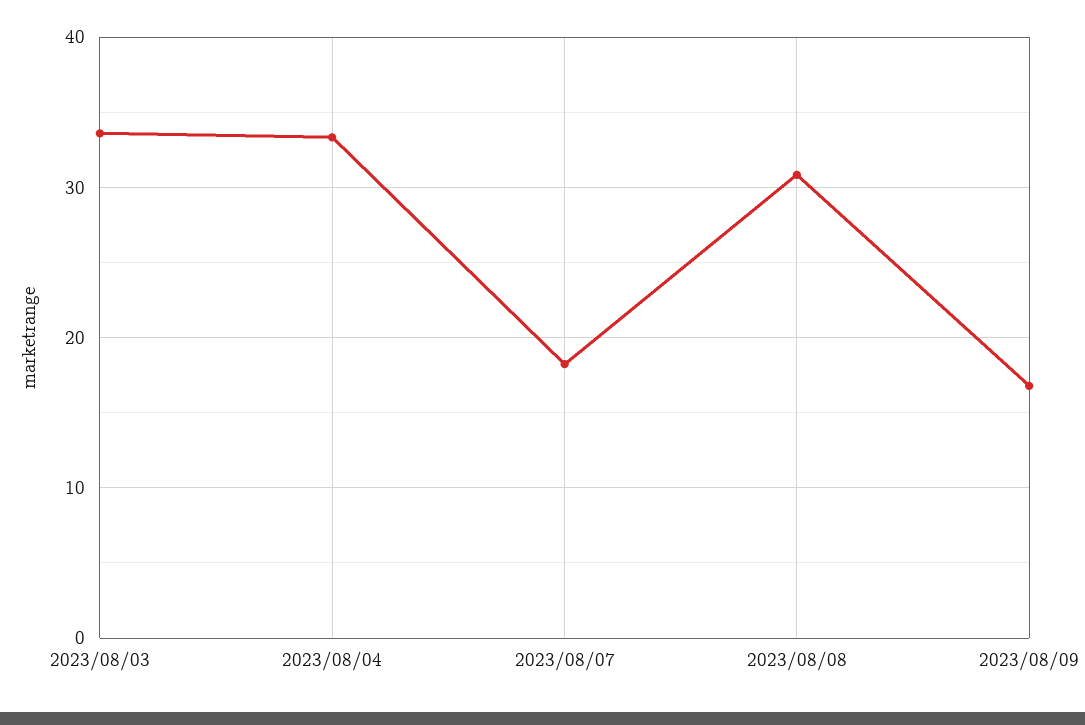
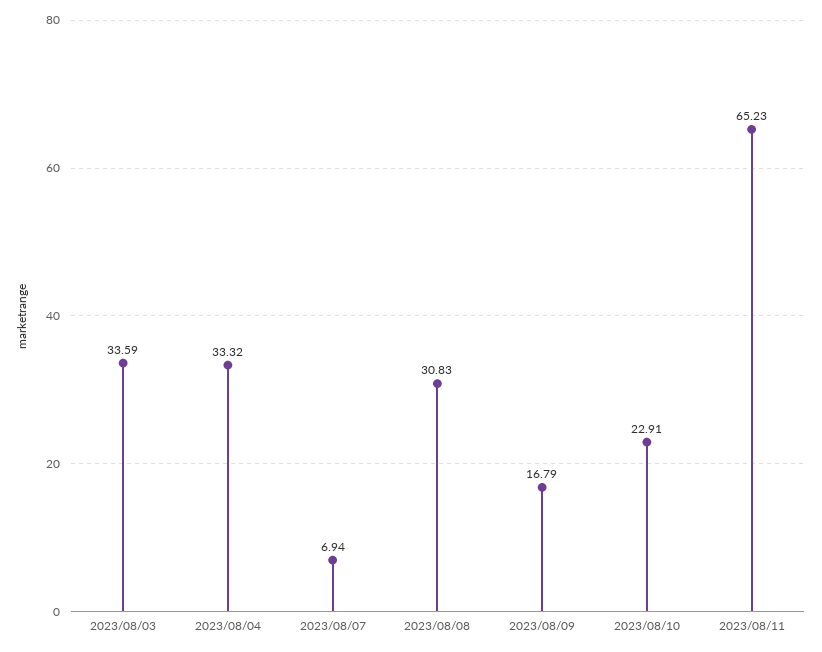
2023/08/07: 18 -> 6.94
2023/08/10: none -> 22.91
2023/08/11: none -> 65.23

